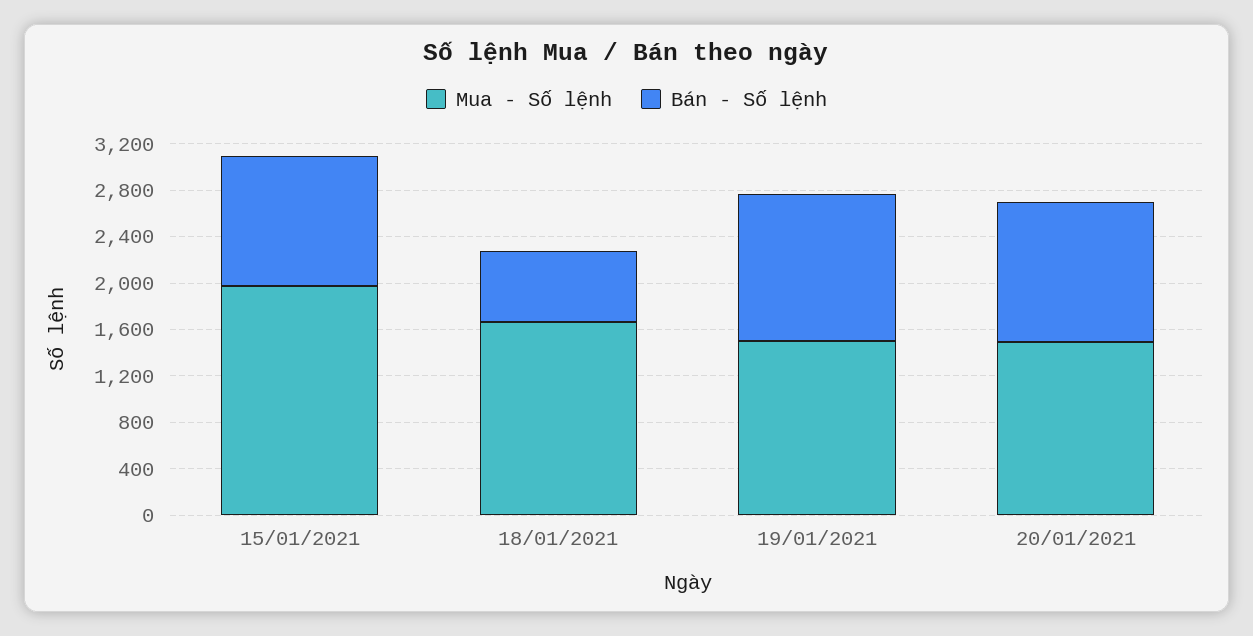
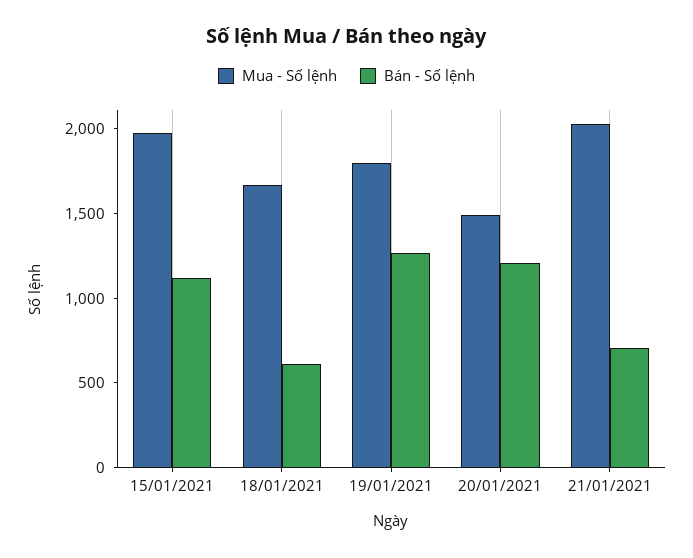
Mua - Số lệnh, 19/01/2021: 1500 -> 1800
Mua - Số lệnh, 21/01/2021: none -> 2000
Bán - Số lệnh, 21/01/2021: none -> 700

